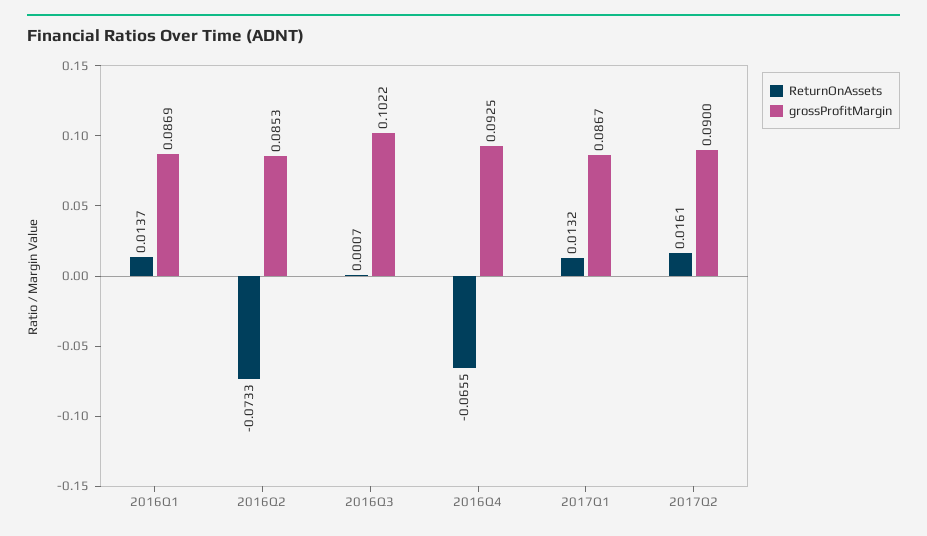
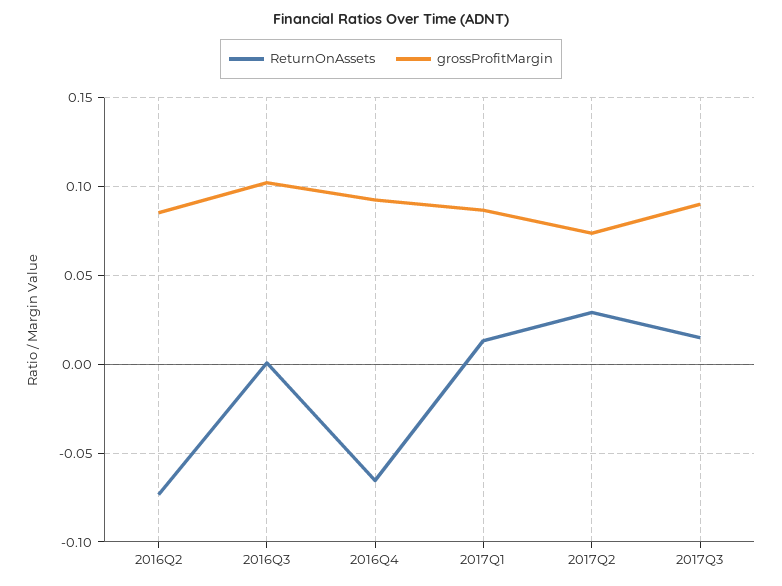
ReturnOnAssets, 2016Q1: 0.0137 -> none
grossProfitMargin, 2016Q1: 0.0869 -> none
ReturnOnAssets, 2017Q2: 0.0161 -> 0.03
grossProfitMargin, 2017Q2: 0.09 -> 0.075
ReturnOnAssets, 2017Q3: none -> 0.015
grossProfitMargin, 2017Q3: none -> 0.09

